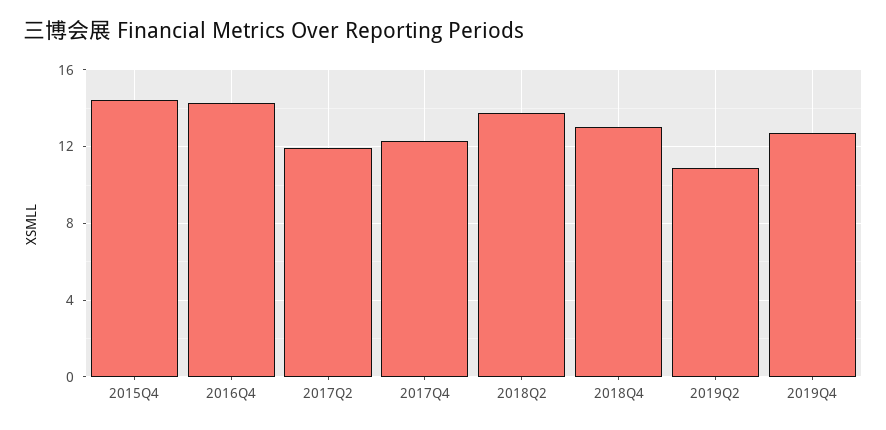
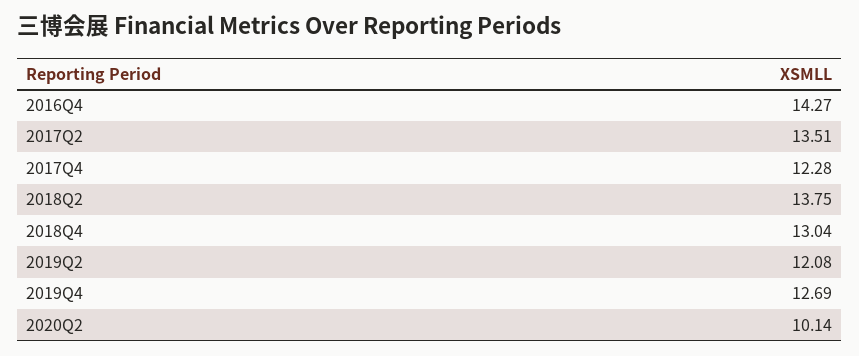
2015Q4: 14.5 -> none
2017Q2: 12 -> 13.51
2019Q2: 11 -> 12.08
2020Q2: none -> 10.14

